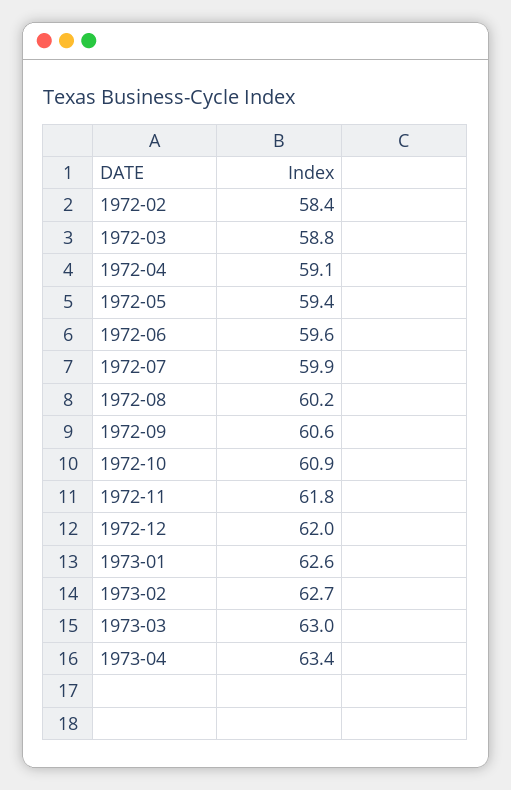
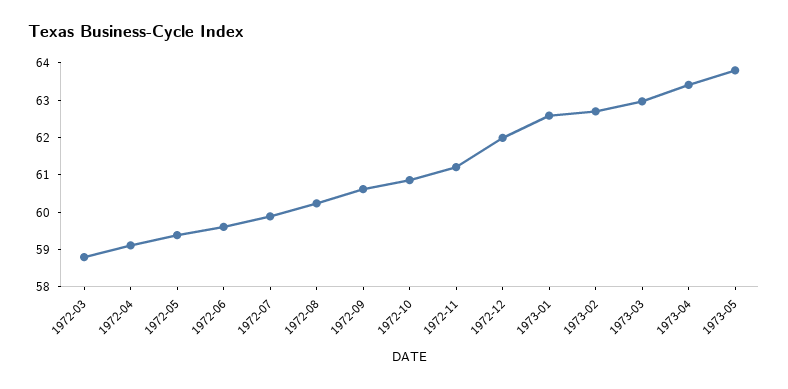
1972-02: 58.4 -> none
1972-11: 61.8 -> 61.25
1973-05: none -> 63.75

